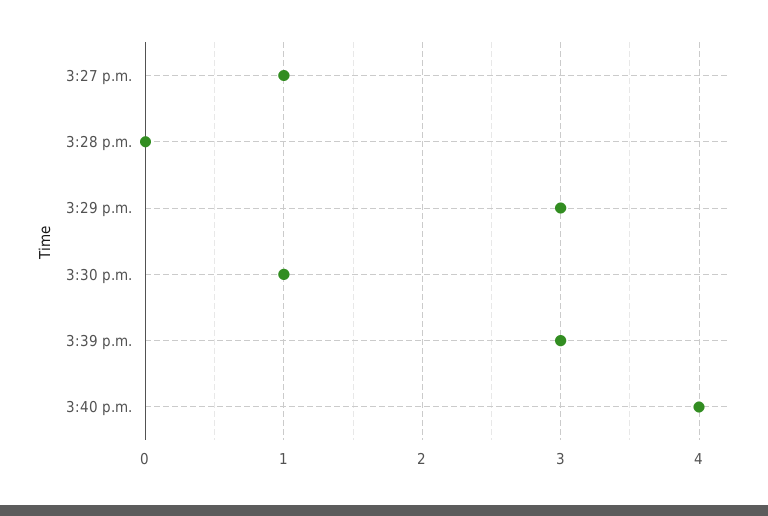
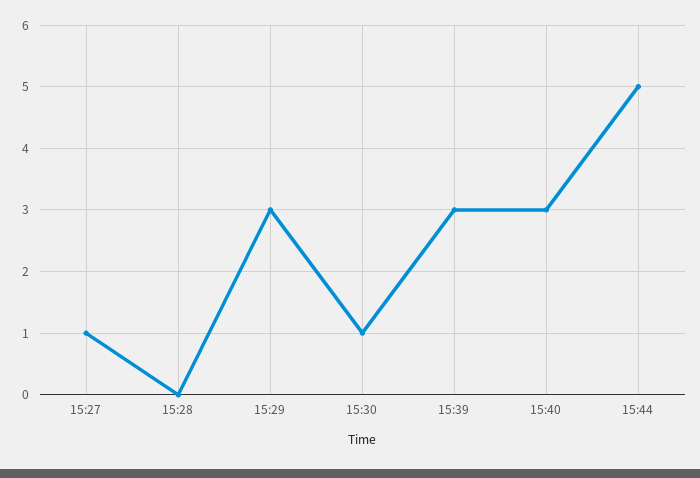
3:40 p.m.: 4 -> 3
15:44: none -> 5

